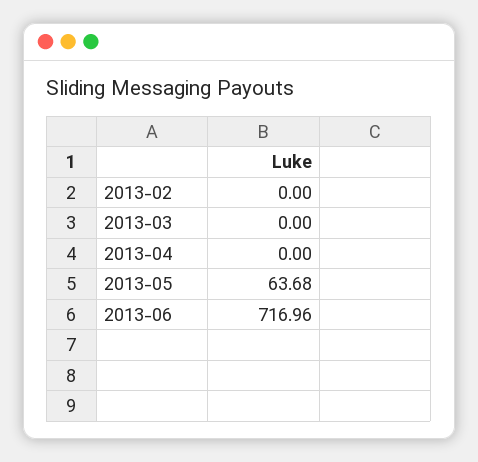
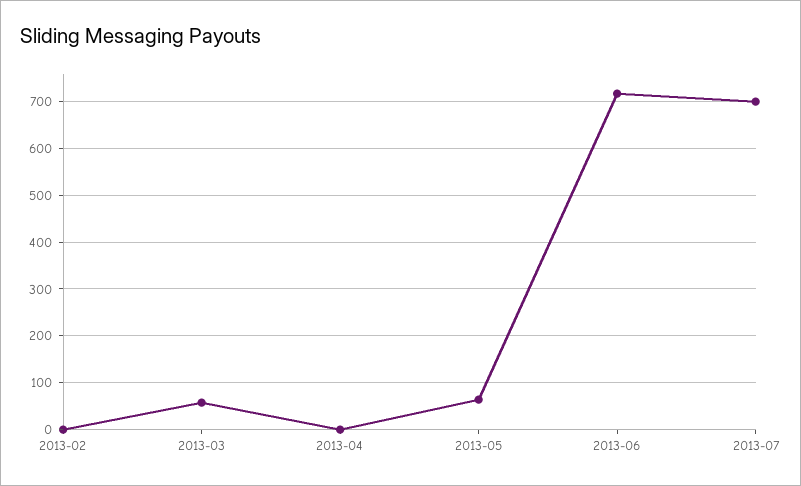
2013-03: 0 -> 60
2013-07: none -> 700

